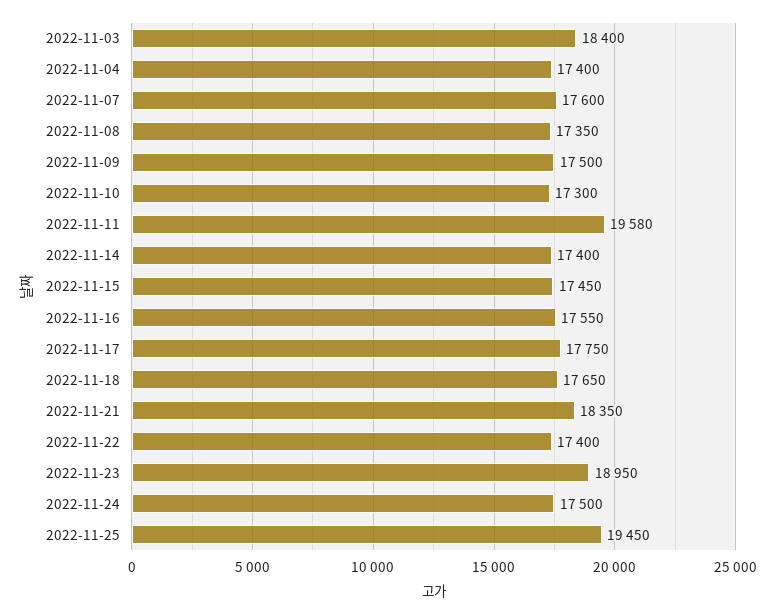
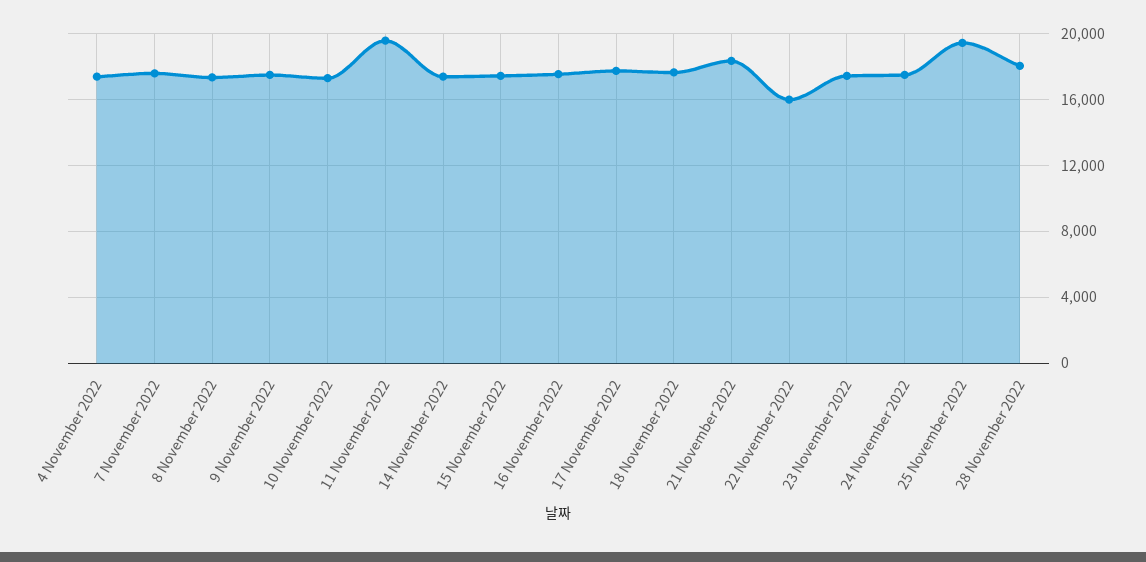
2022-11-03: 18400 -> none
2022-11-22: 17400 -> 16000
2022-11-23: 18950 -> 17500
28 November 2022: none -> 18000

